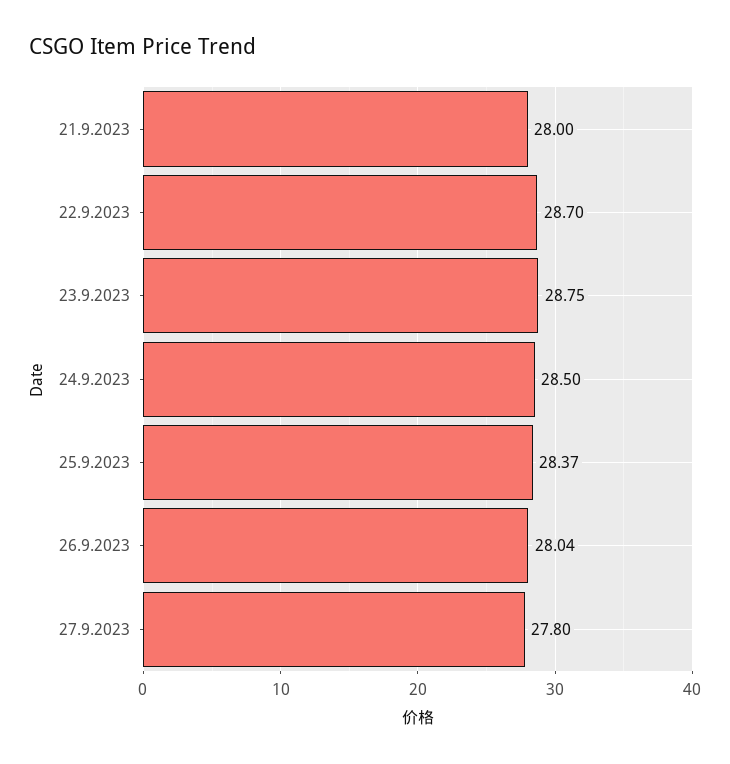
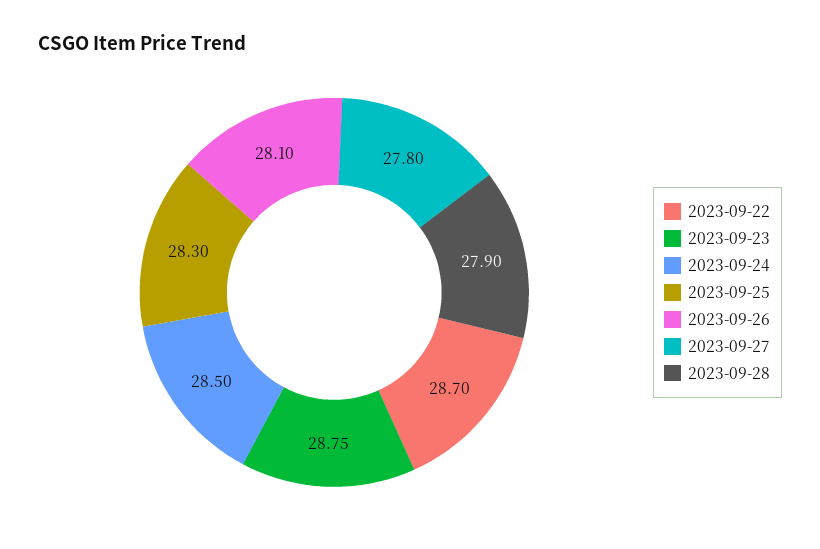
21.9.2023: 28 -> none
25.9.2023: 28.37 -> 28.3
26.9.2023: 28.04 -> 28.1
2023-09-28: none -> 27.9

